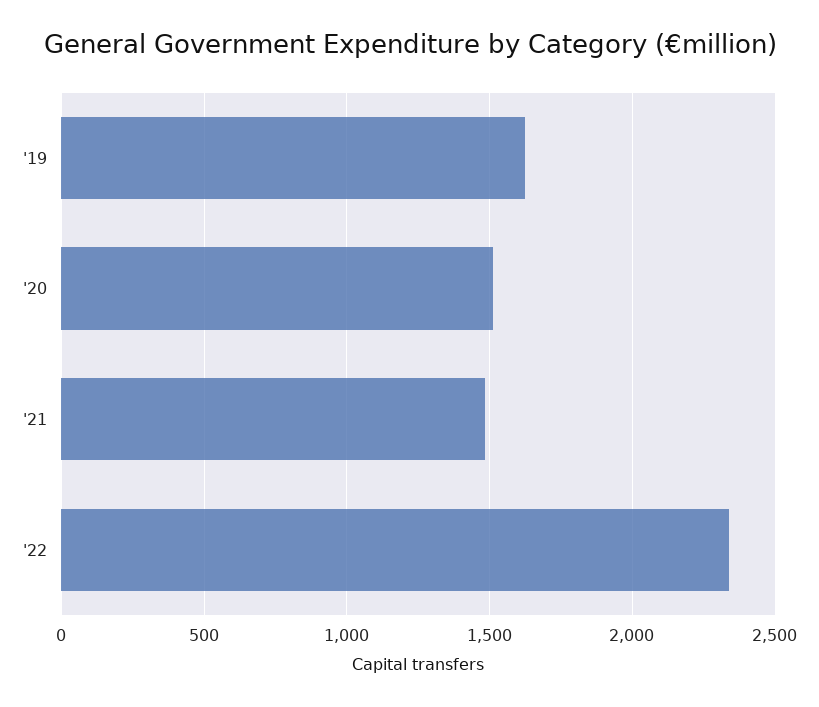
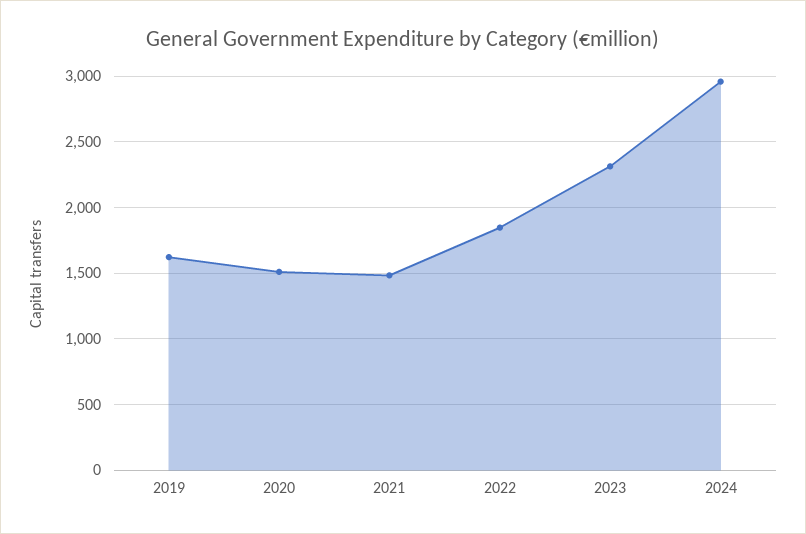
'22: 2350 -> 1850
2023: none -> 2300
2024: none -> 2950

